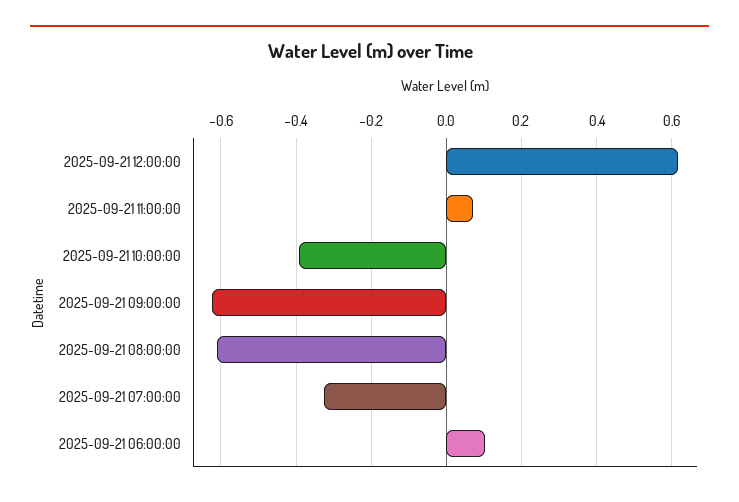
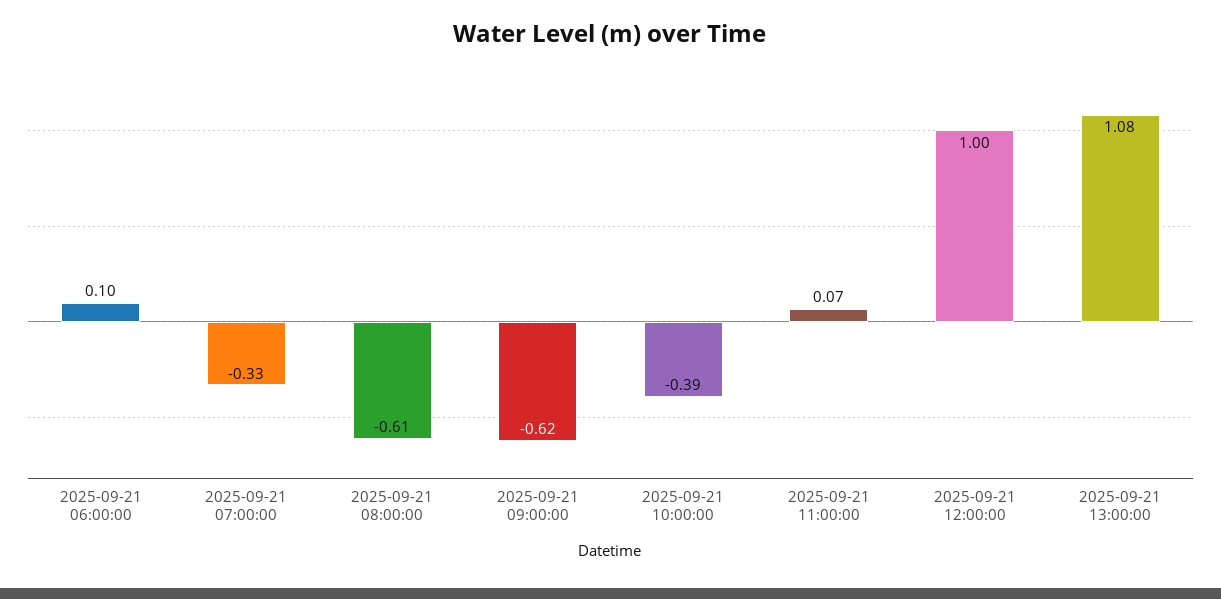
2025-09-21 12:00:00: 0.62 -> 1
2025-09-21 13:00:00: none -> 1.08

